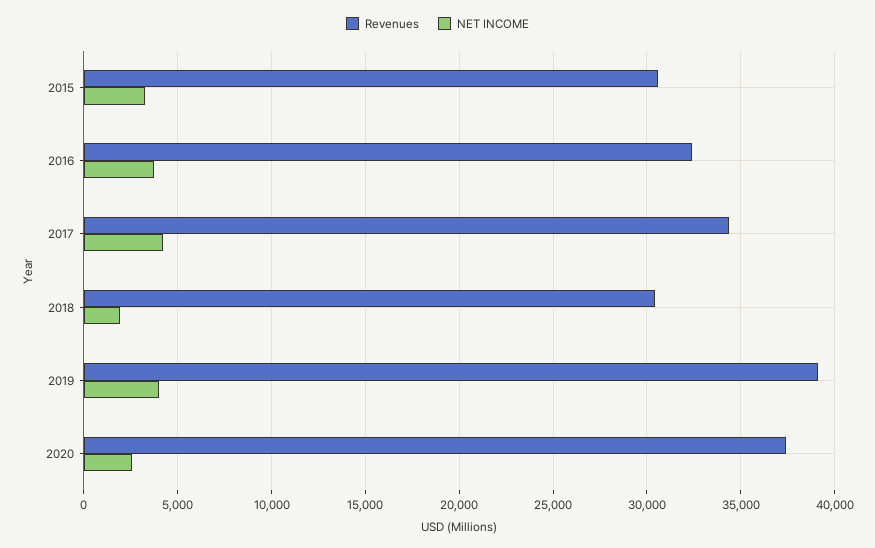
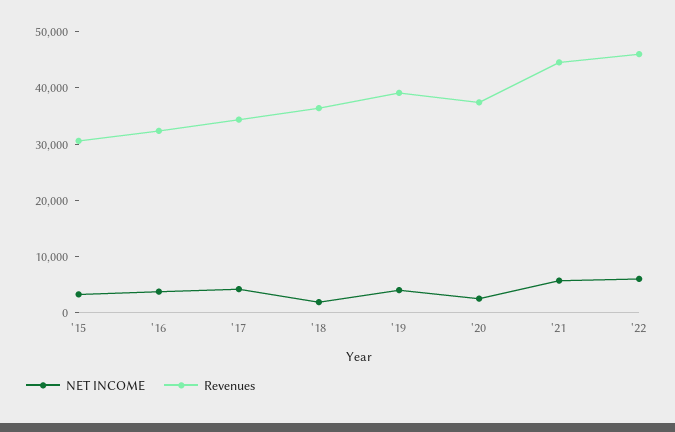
Revenues, 2018: 30500 -> 36000
NET INCOME, '21: none -> 6000
Revenues, '21: none -> 44000
NET INCOME, '22: none -> 6000
Revenues, '22: none -> 46000

